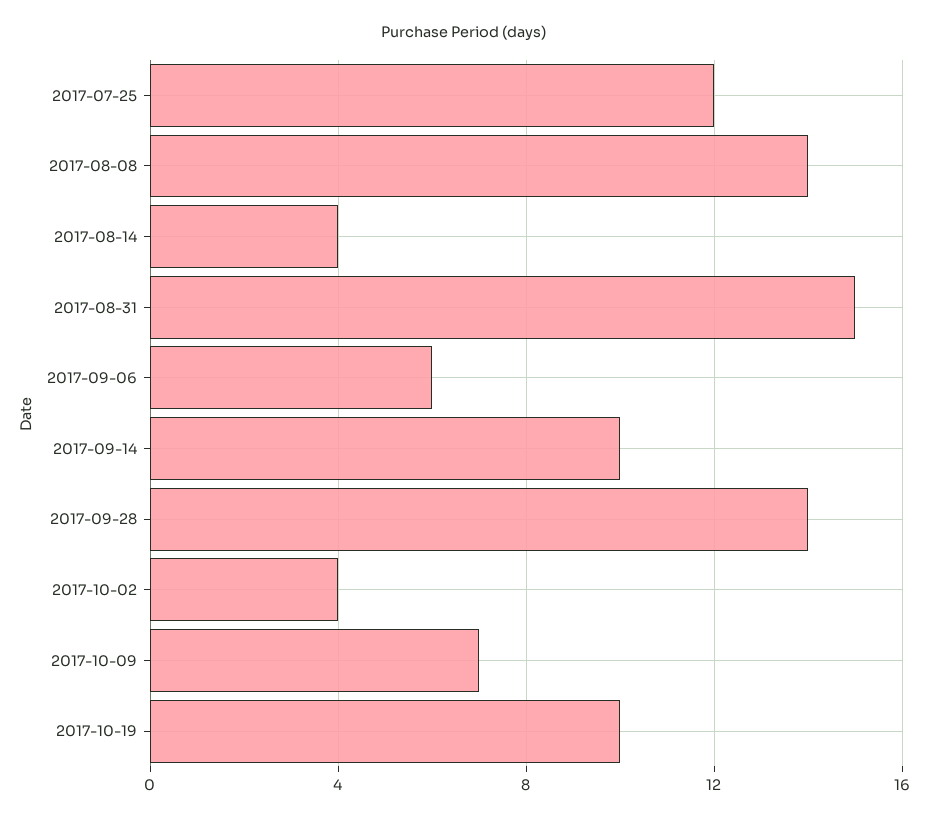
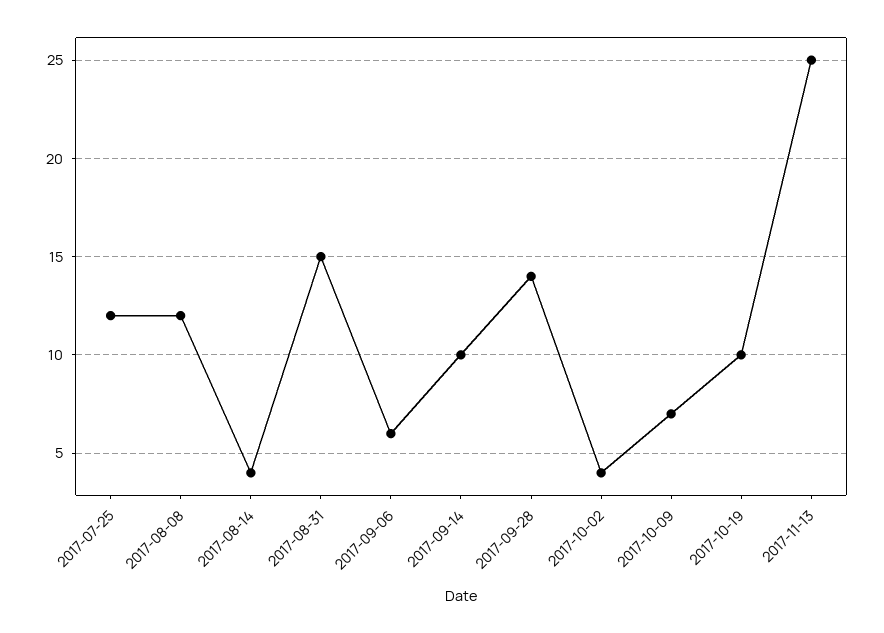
2017-08-08: 14 -> 12
2017-11-13: none -> 25

